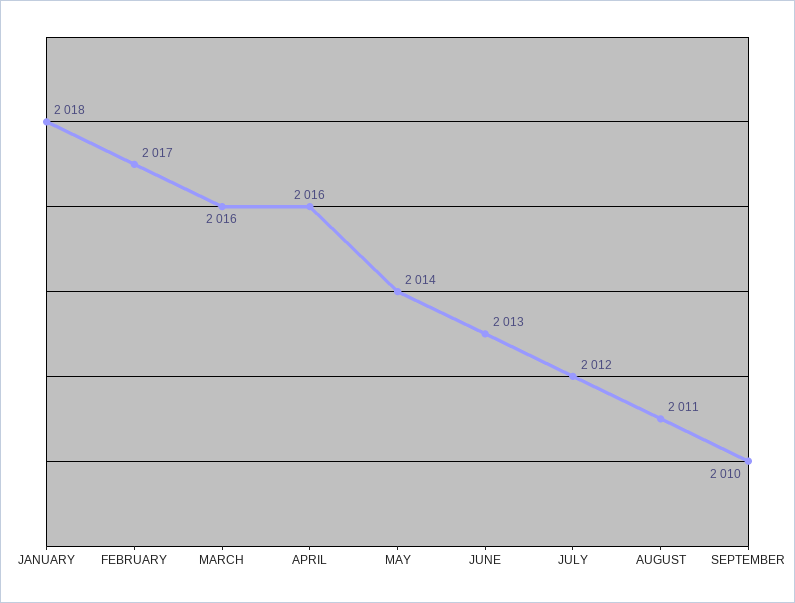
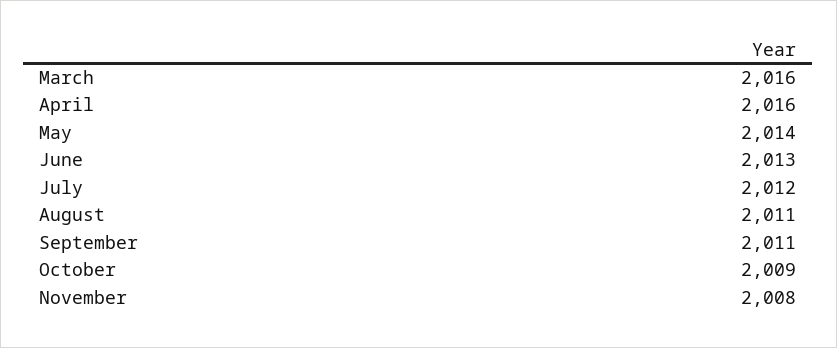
JANUARY: 2018 -> none
FEBRUARY: 2017 -> none
SEPTEMBER: 2010 -> 2011
October: none -> 2009
November: none -> 2008

